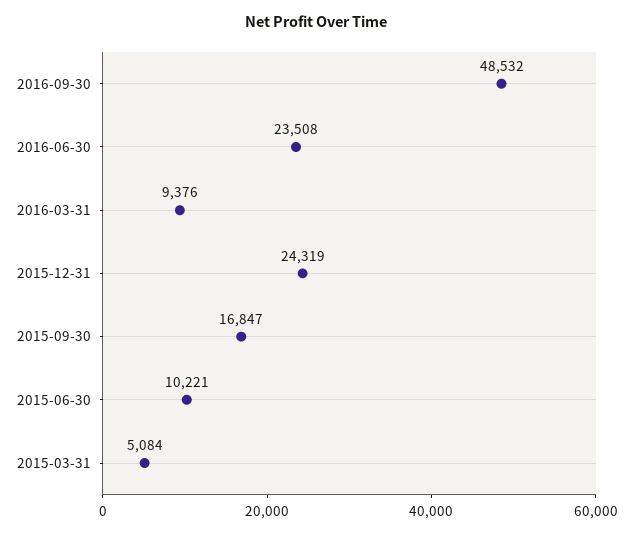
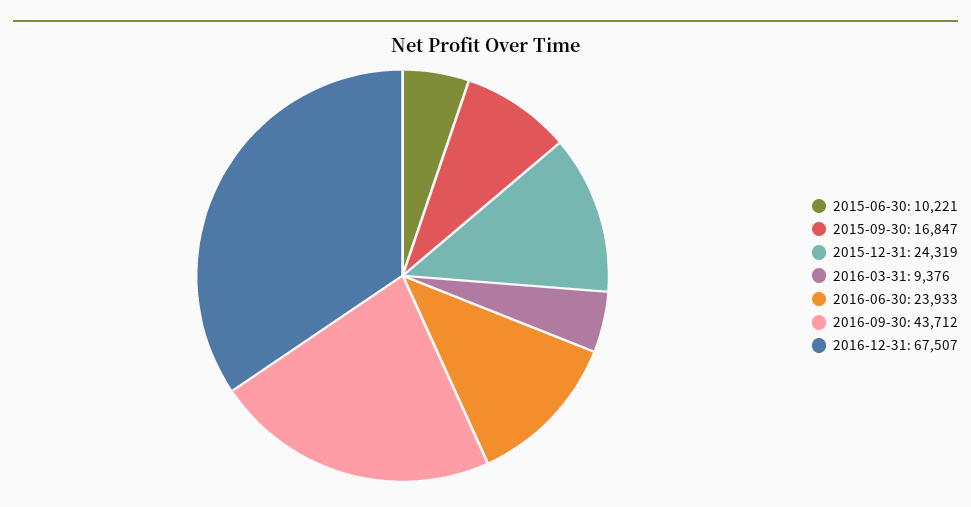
2016-09-30: 48532 -> 43712
2016-06-30: 23508 -> 23933
2015-03-31: 5084 -> none
2016-12-31: none -> 67507

